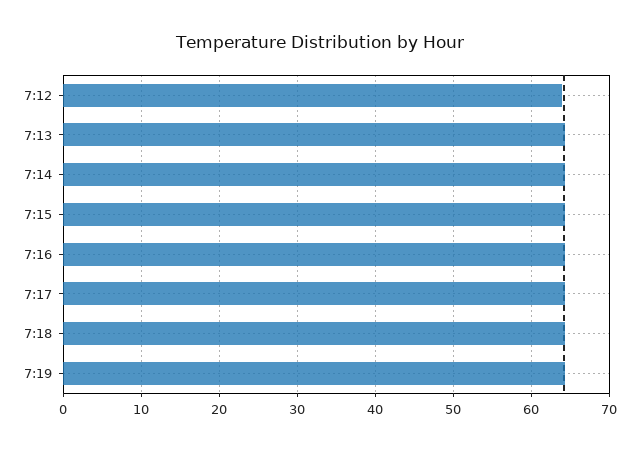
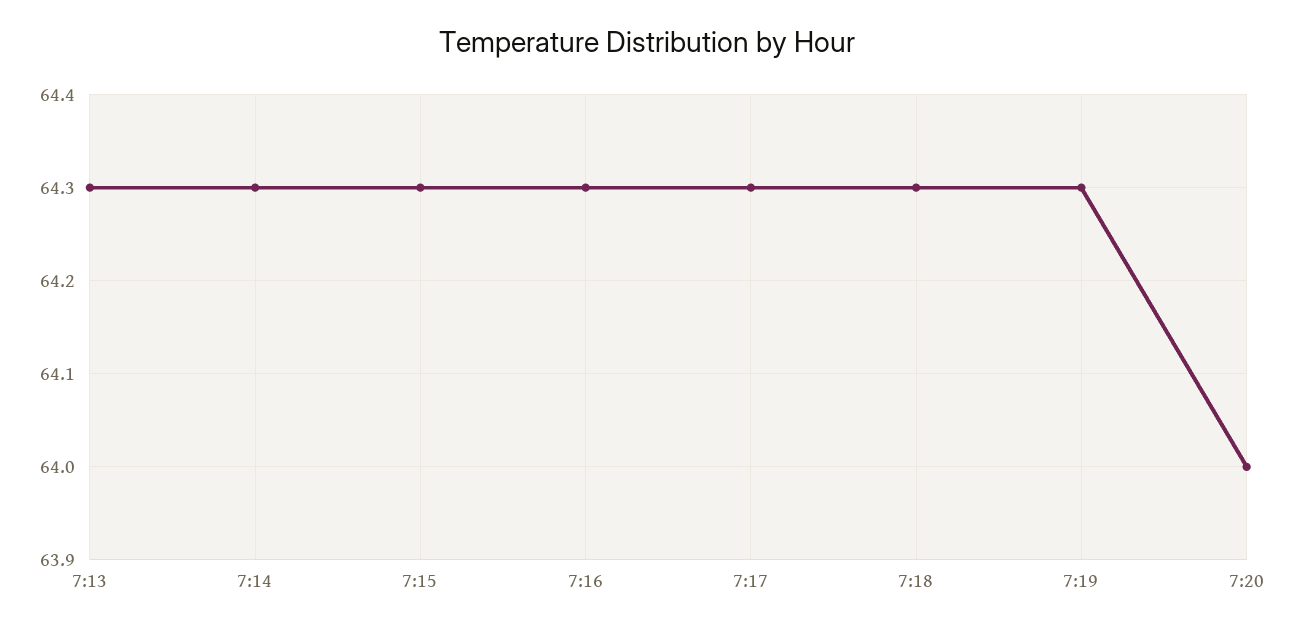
7:12: 64 -> none
7:20: none -> 64

